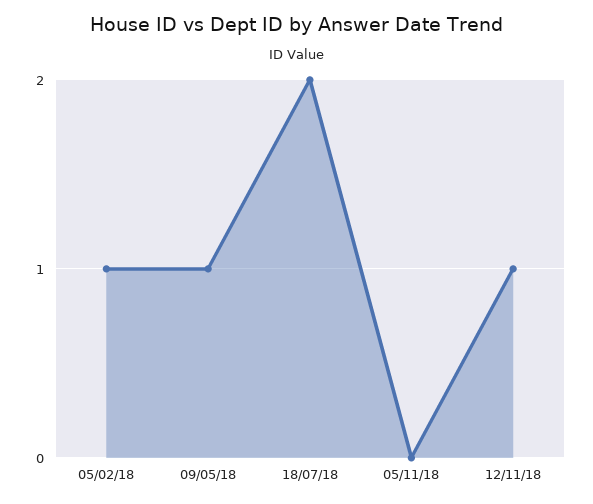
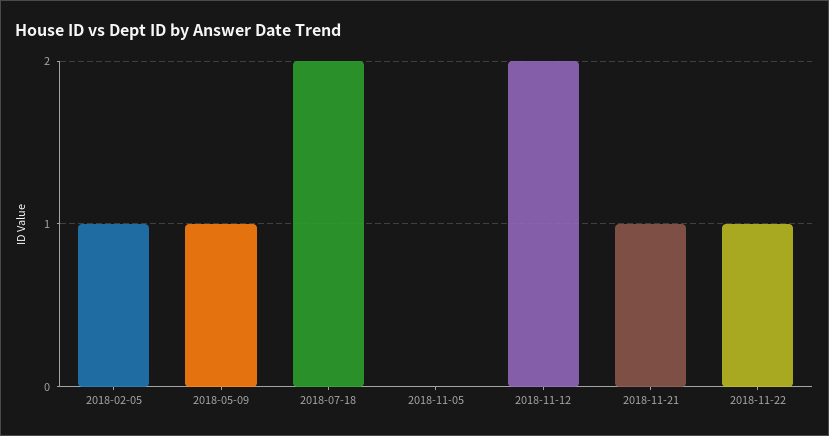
12/11/18: 1 -> 2
2018-11-21: none -> 1
2018-11-22: none -> 1

